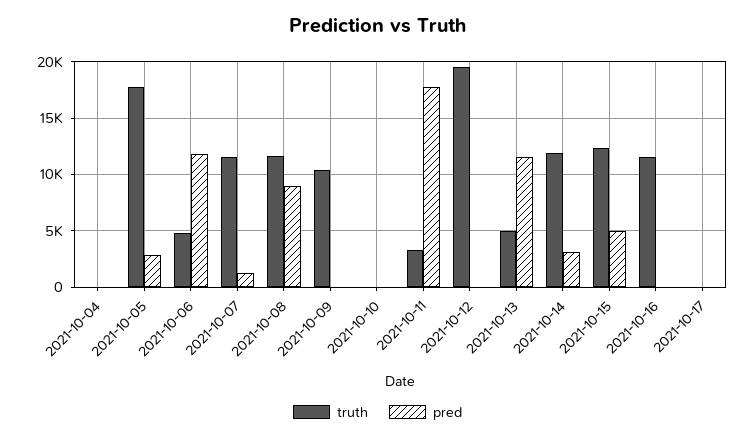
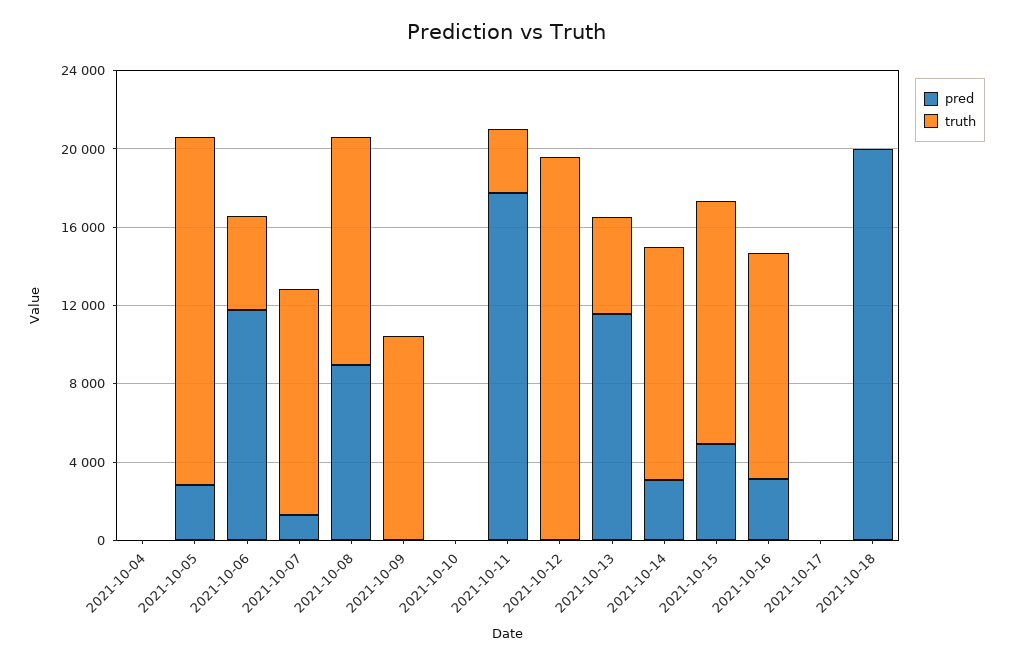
pred, 2021-10-16: 0 -> 3000
pred, 2021-10-18: none -> 20000
truth, 2021-10-18: none -> 0

